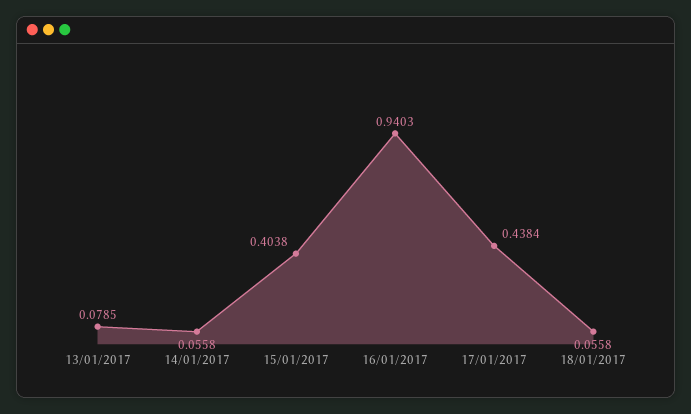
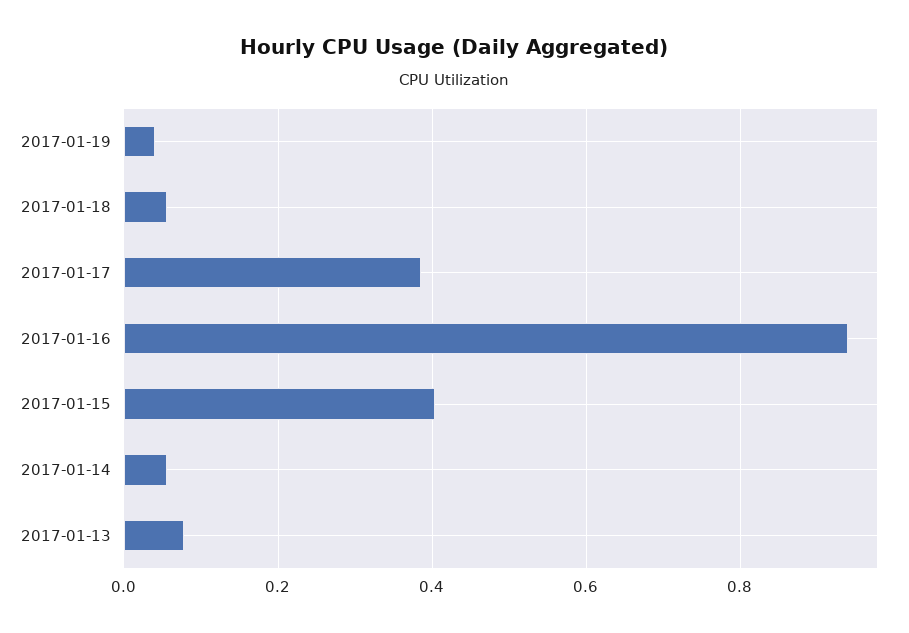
17/01/2017: 0.4384 -> 0.38
2017-01-19: none -> 0.04

